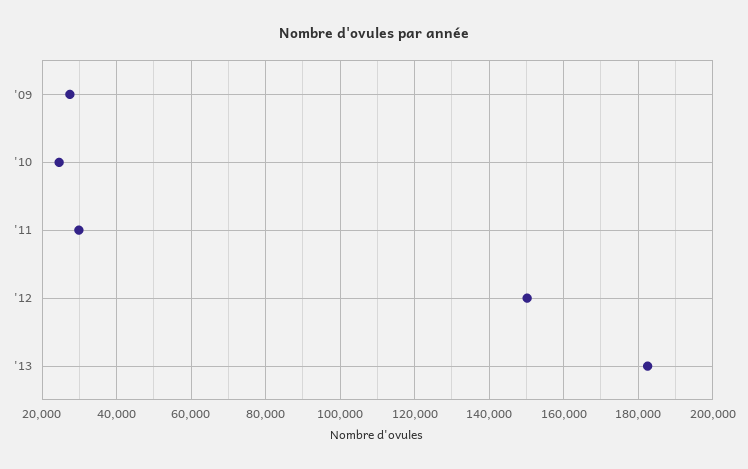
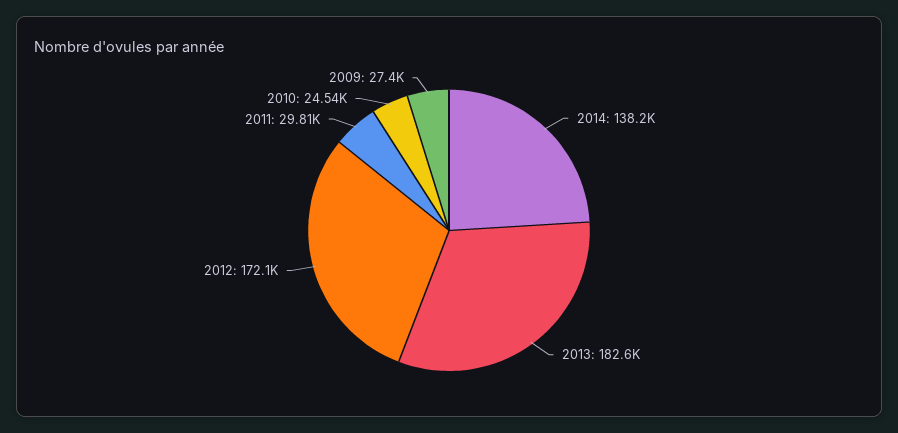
'12: 150000 -> 172100
2014: none -> 138200

